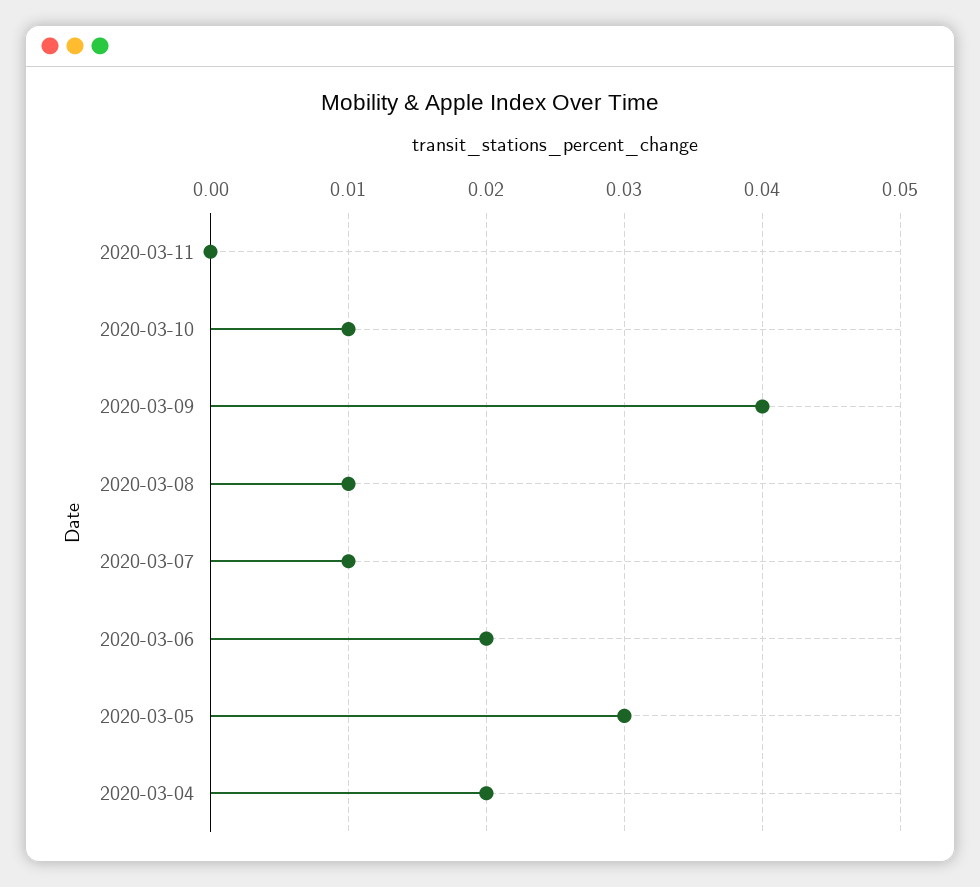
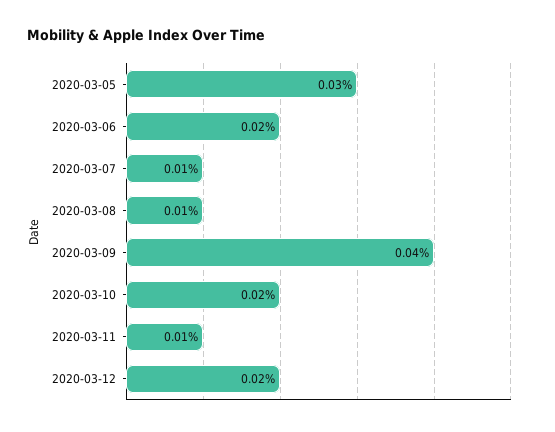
2020-03-11: 0 -> 0.01
2020-03-10: 0.01 -> 0.02
2020-03-04: 0.02 -> none
2020-03-12: none -> 0.02

